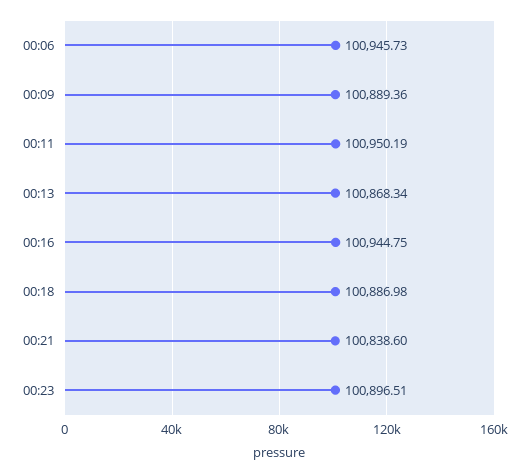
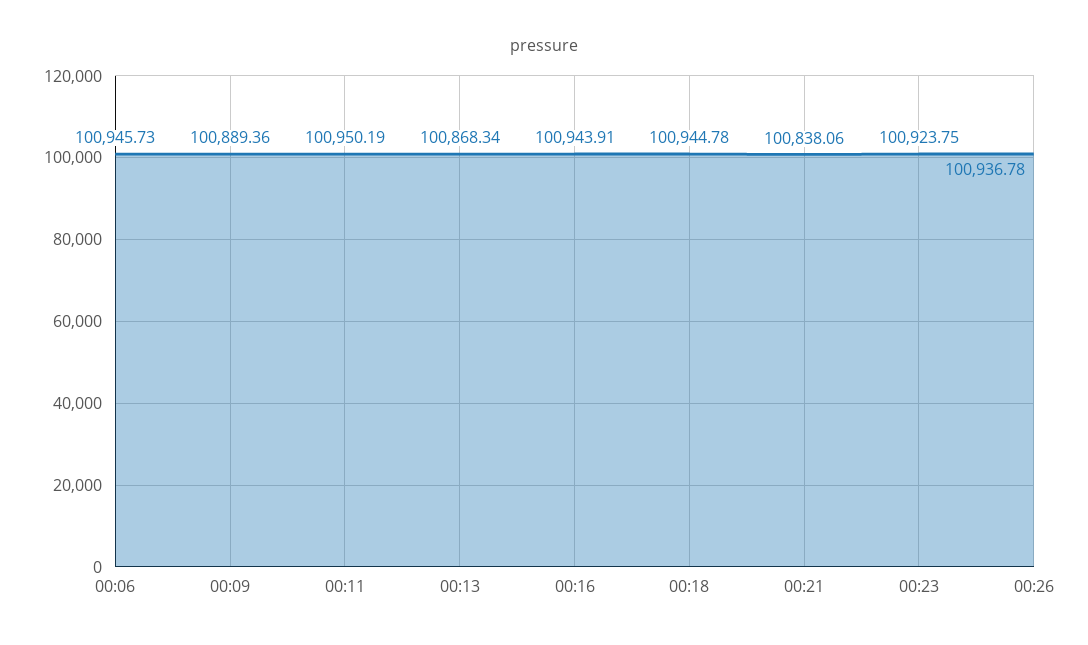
00:16: 100944.75 -> 100943.91
00:18: 100886.98 -> 100944.78
00:21: 100838.6 -> 100838.06
00:23: 100896.51 -> 100923.75
00:26: none -> 100936.78

